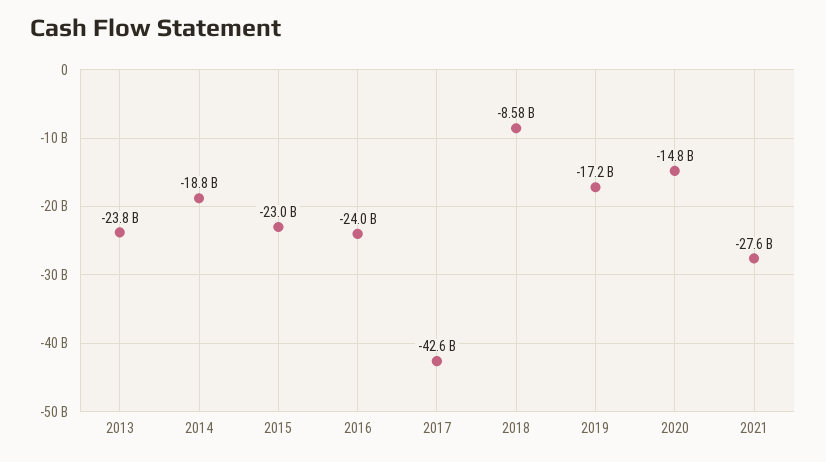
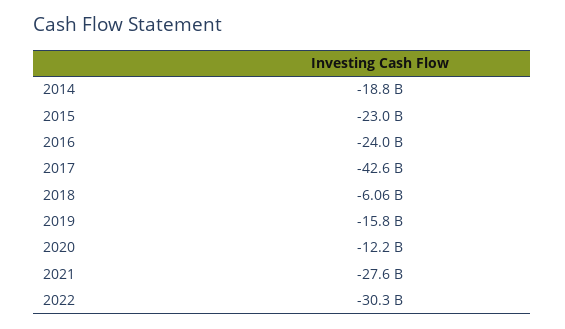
2013: -23800000000 -> none
2018: -8580000000 -> -6060000000
2019: -17200000000 -> -15800000000
2020: -14800000000 -> -12200000000
2022: none -> -30300000000

